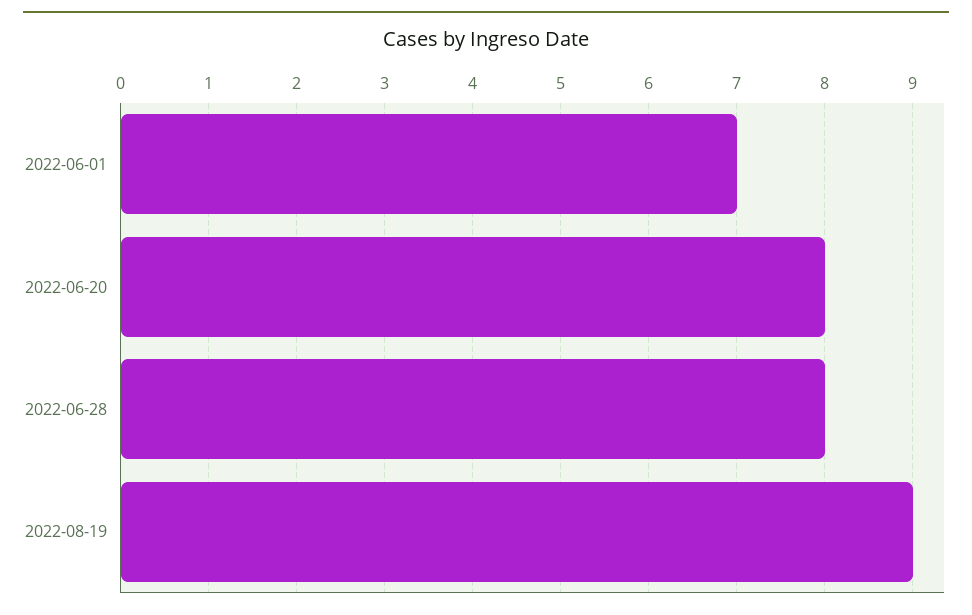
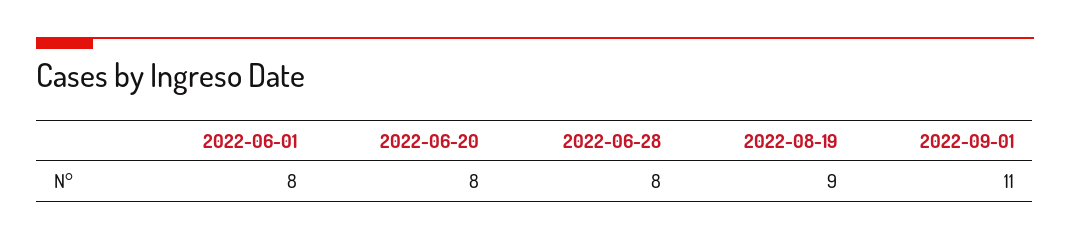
2022-06-01: 7 -> 8
2022-09-01: none -> 11

